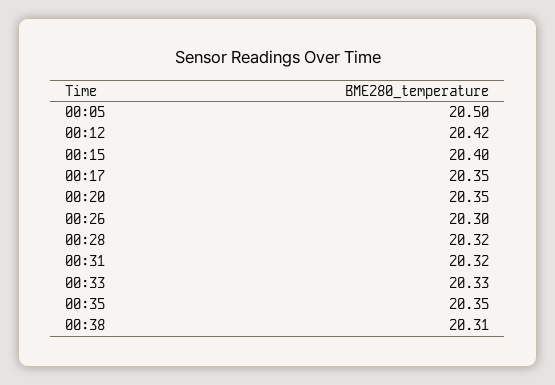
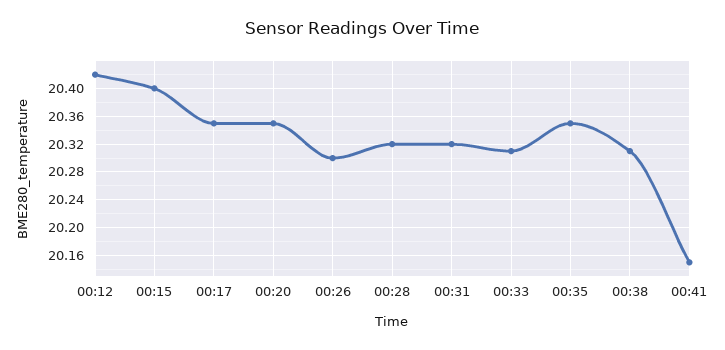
00:05: 20.5 -> none
00:33: 20.33 -> 20.31
00:41: none -> 20.15

